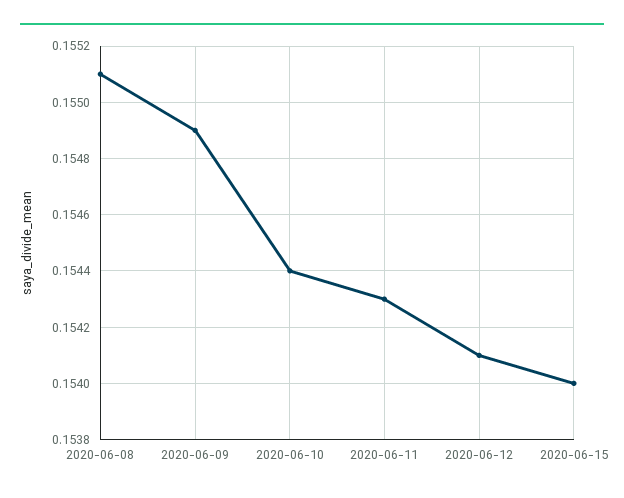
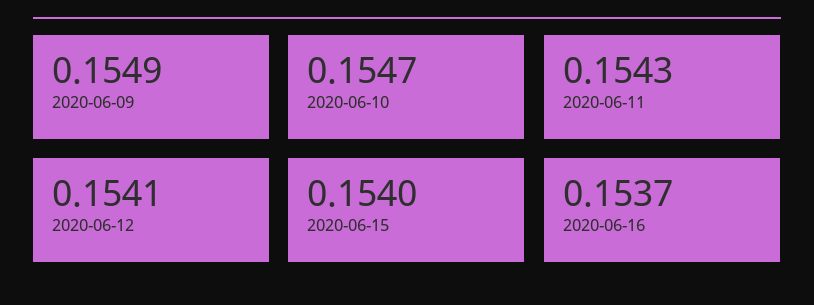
2020-06-08: 0.1551 -> none
2020-06-10: 0.1544 -> 0.1547
2020-06-16: none -> 0.1537

